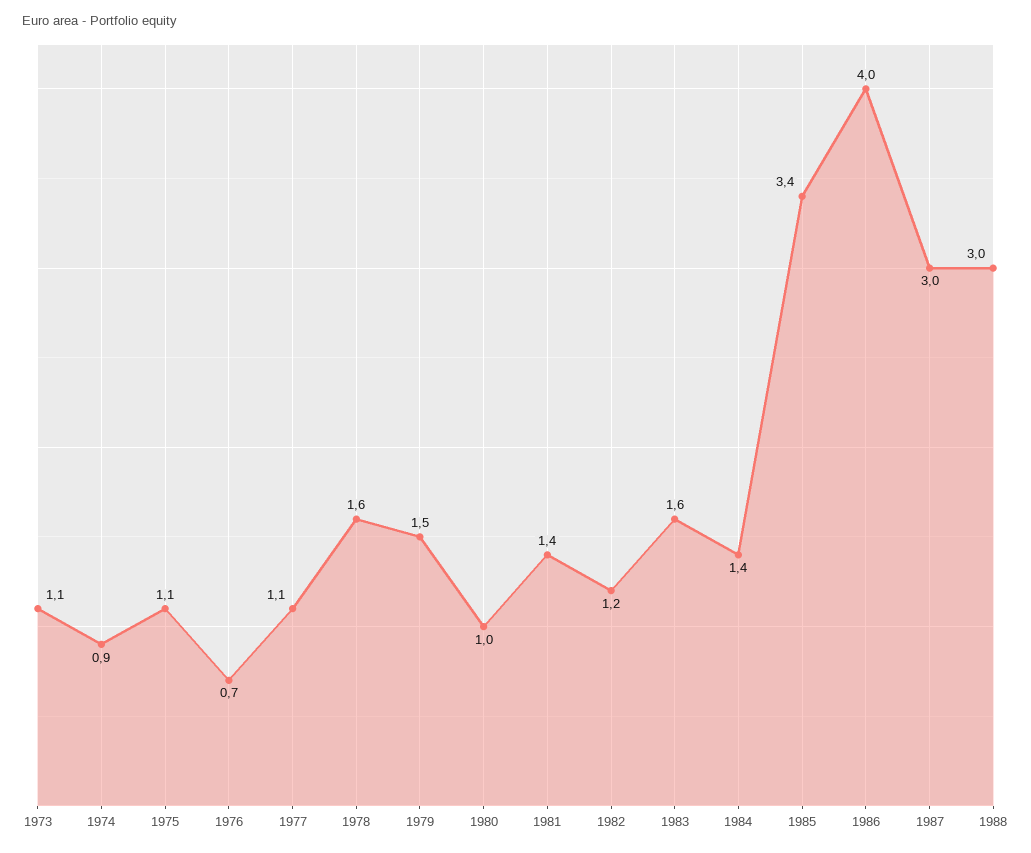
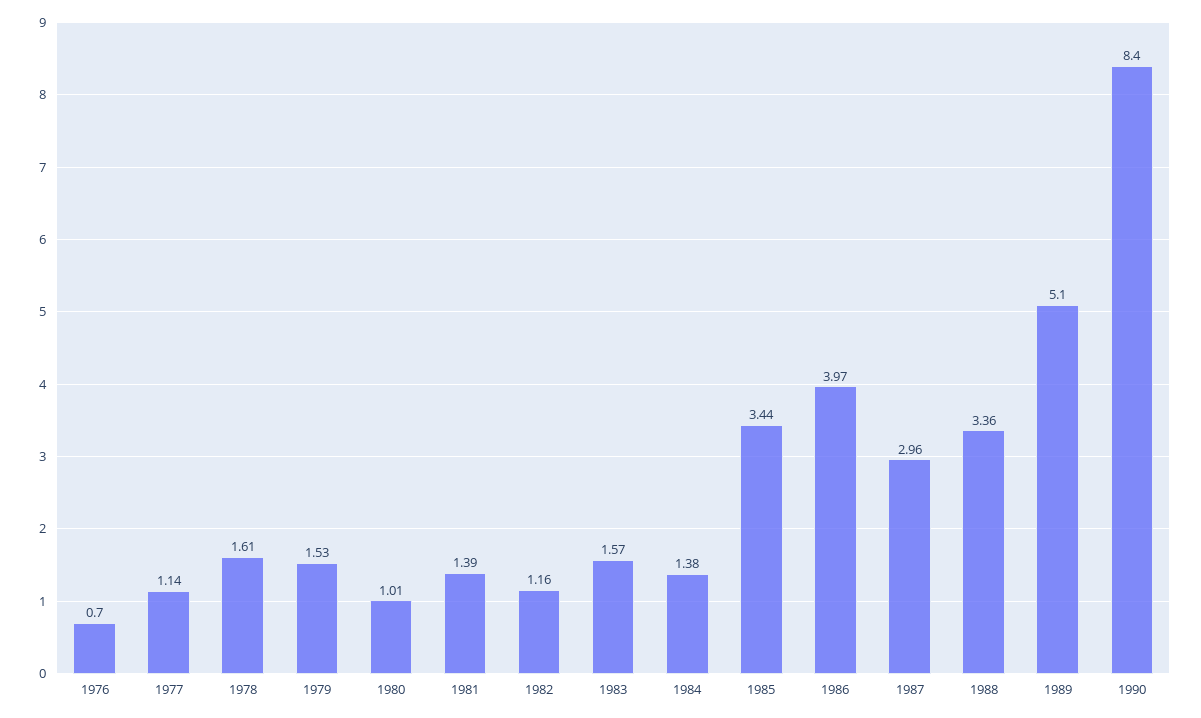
1973: 1.1 -> none
1974: 0.9 -> none
1975: 1.1 -> none
1988: 3 -> 3.36
1989: none -> 5.1
1990: none -> 8.4

